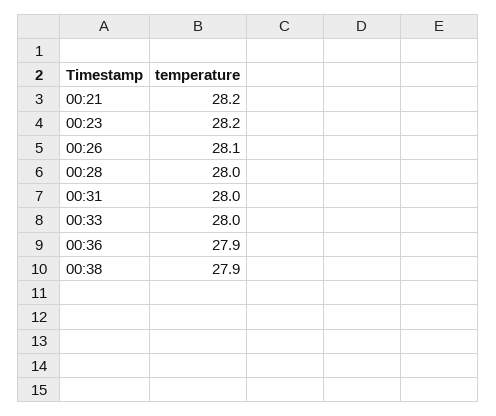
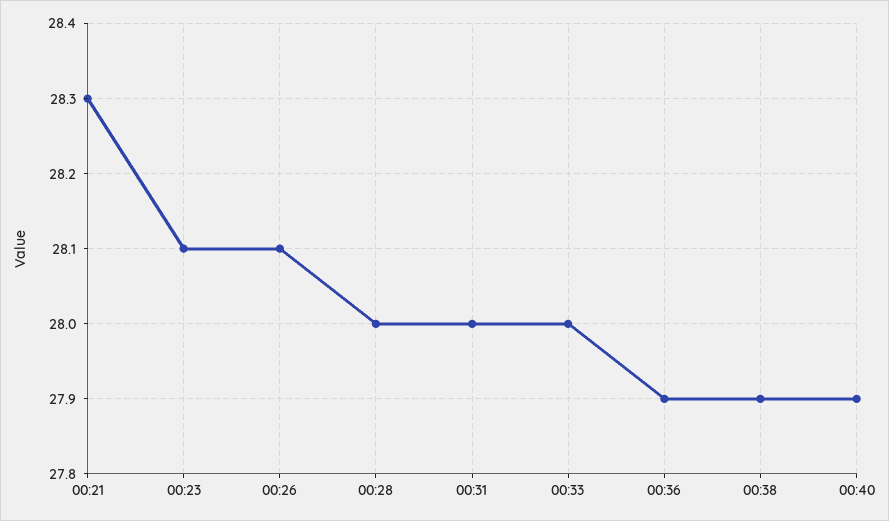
00:21: 28.2 -> 28.3
00:23: 28.2 -> 28.1
00:40: none -> 27.9

